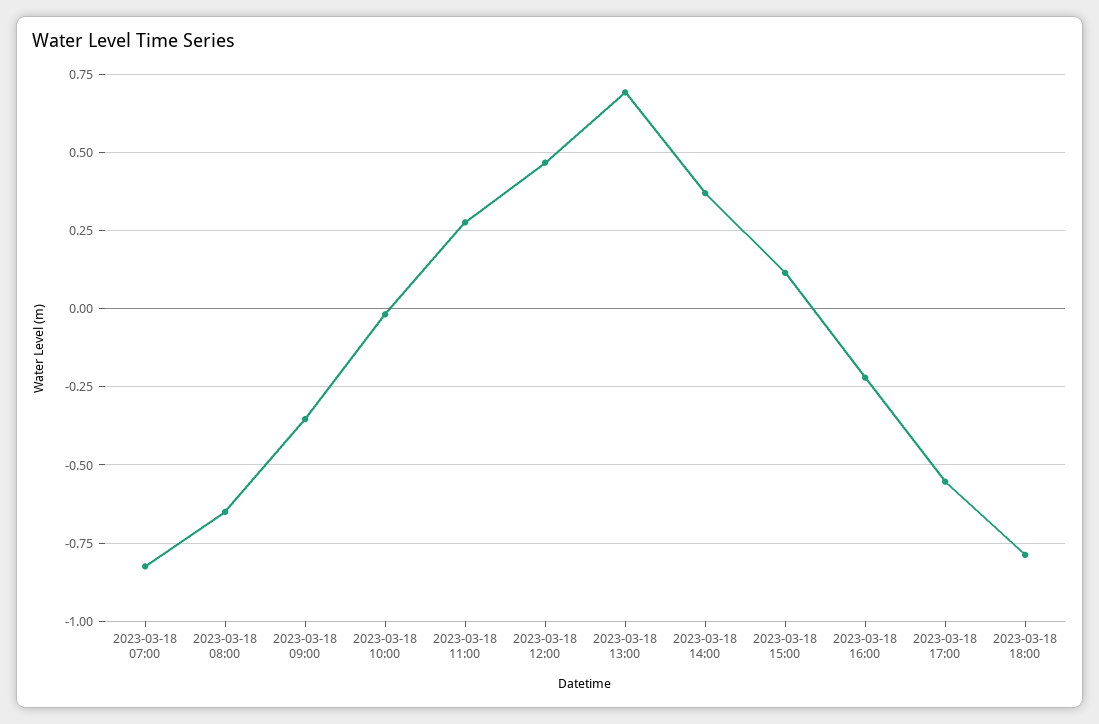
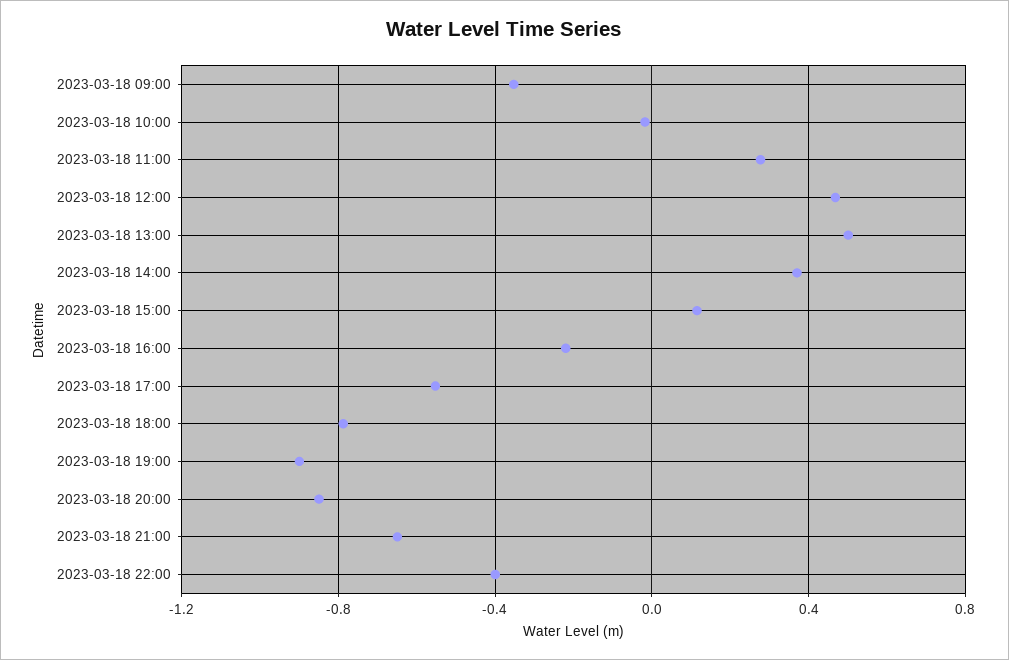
2023-03-18 07:00: -0.825 -> none
2023-03-18 08:00: -0.65 -> none
2023-03-18 13:00: 0.7 -> 0.5
2023-03-18 19:00: none -> -0.9
2023-03-18 20:00: none -> -0.85
2023-03-18 21:00: none -> -0.65
2023-03-18 22:00: none -> -0.4

